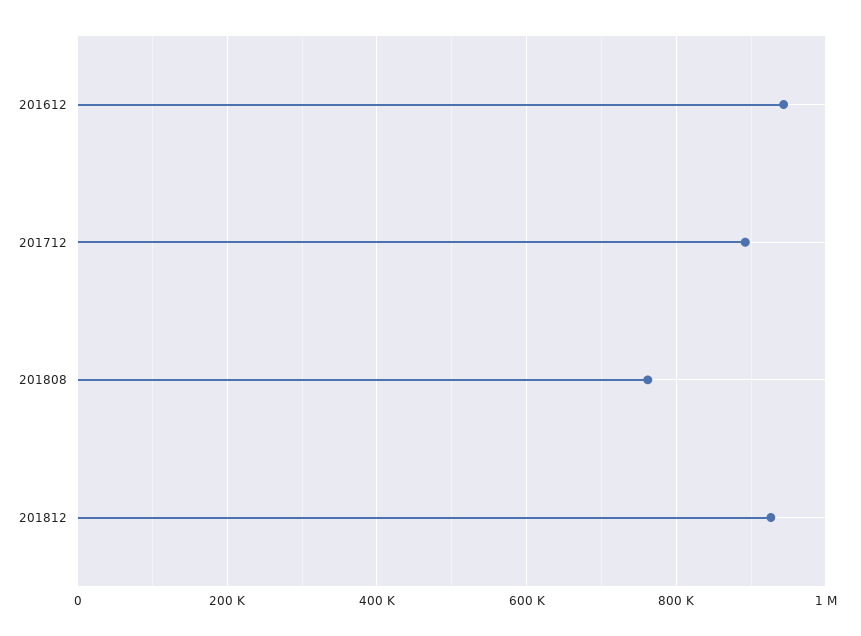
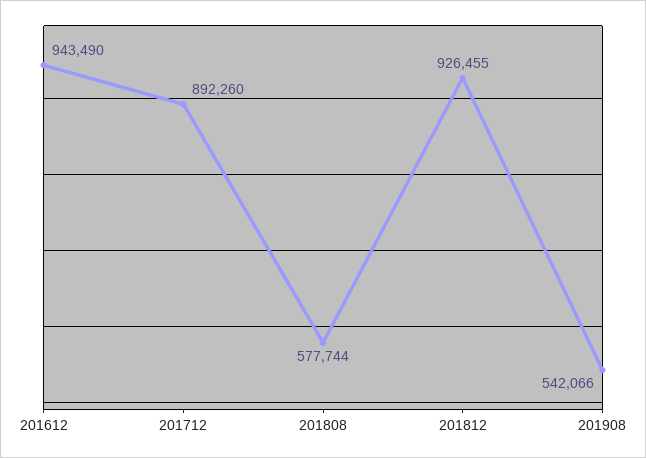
201808: 760000 -> 577744
201908: none -> 542066

